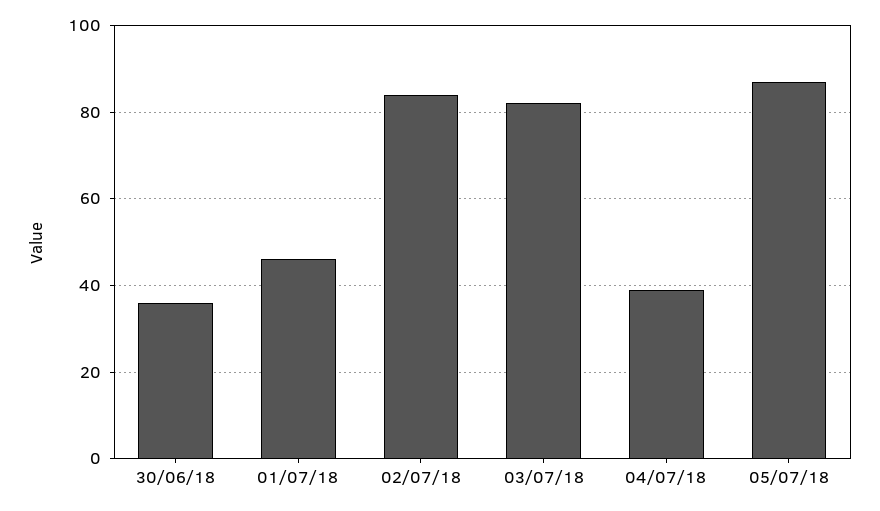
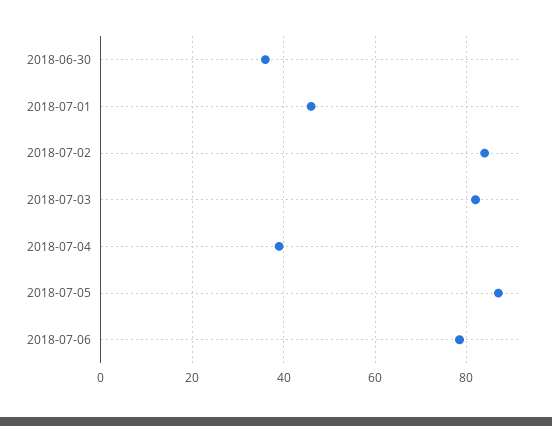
2018-07-06: none -> 78

